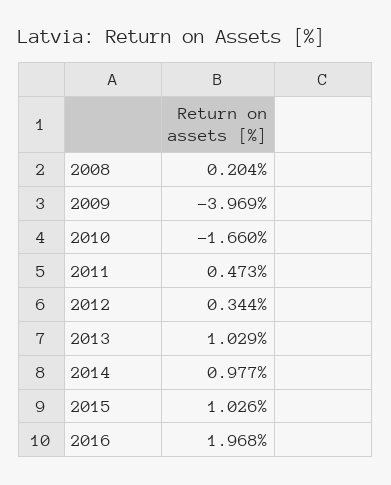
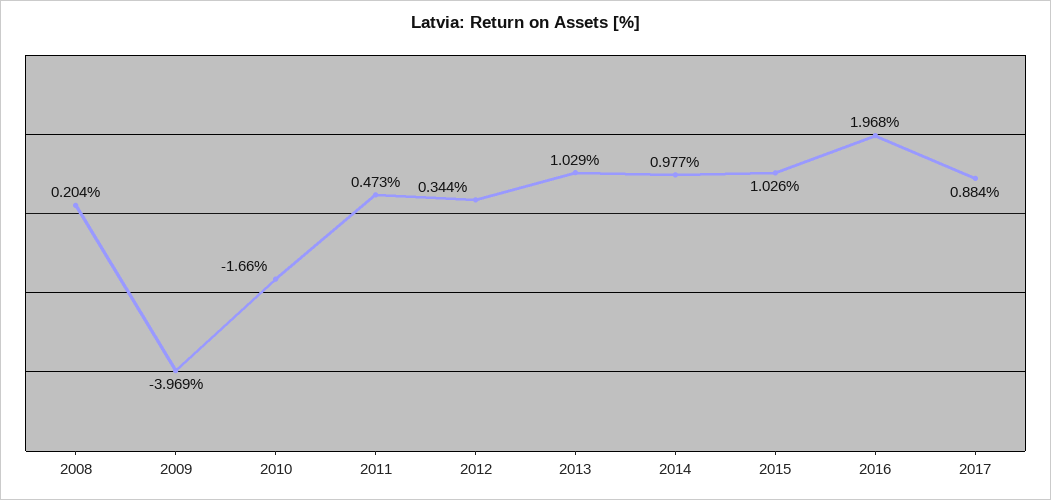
2017: none -> 0.884

